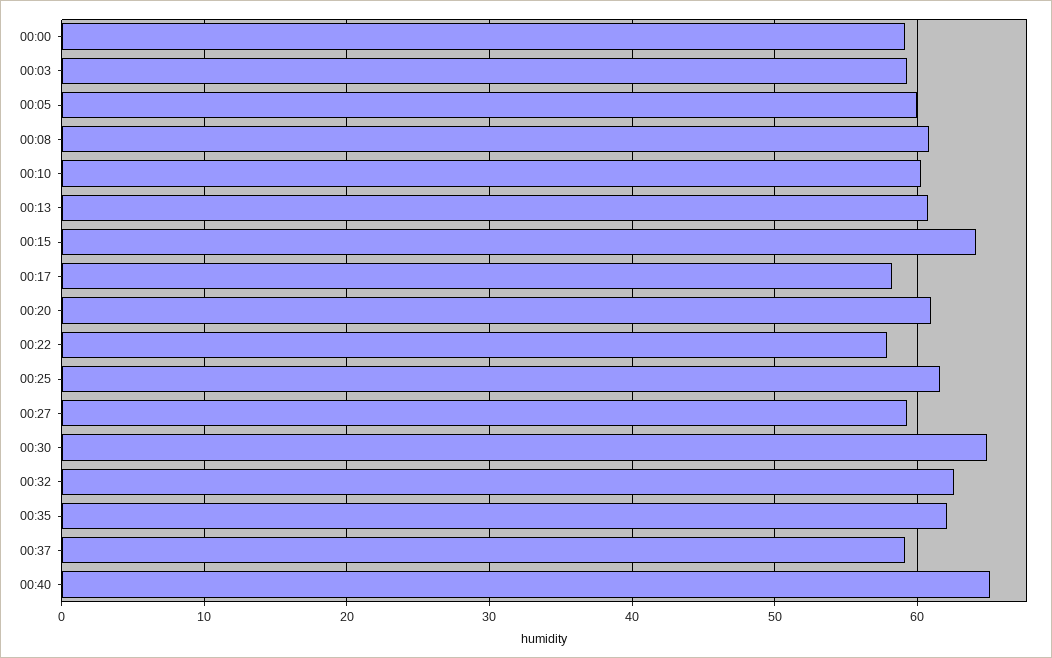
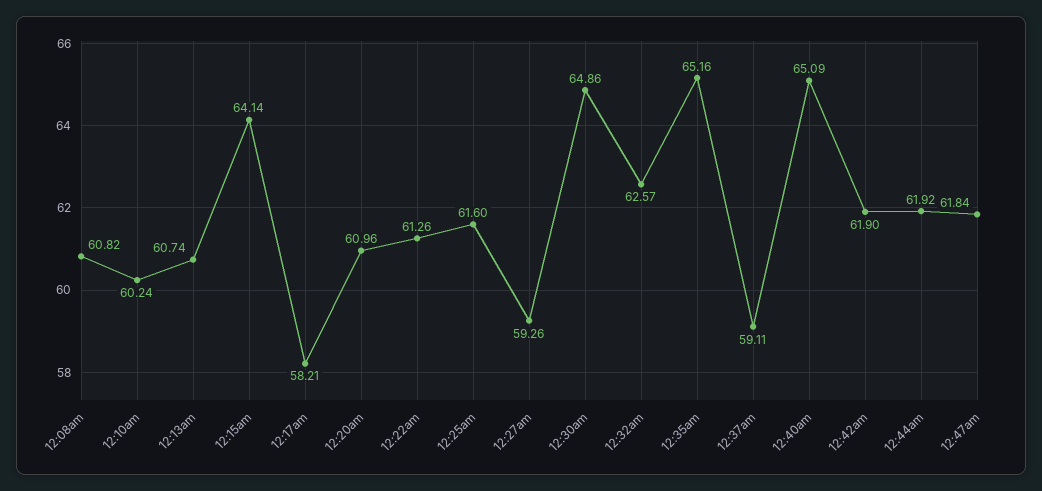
00:00: 59 -> none
00:03: 59 -> none
00:05: 60 -> none
00:22: 58 -> 61.26
00:35: 62 -> 65.16
12:42am: none -> 61.9
12:44am: none -> 61.92
12:47am: none -> 61.84

